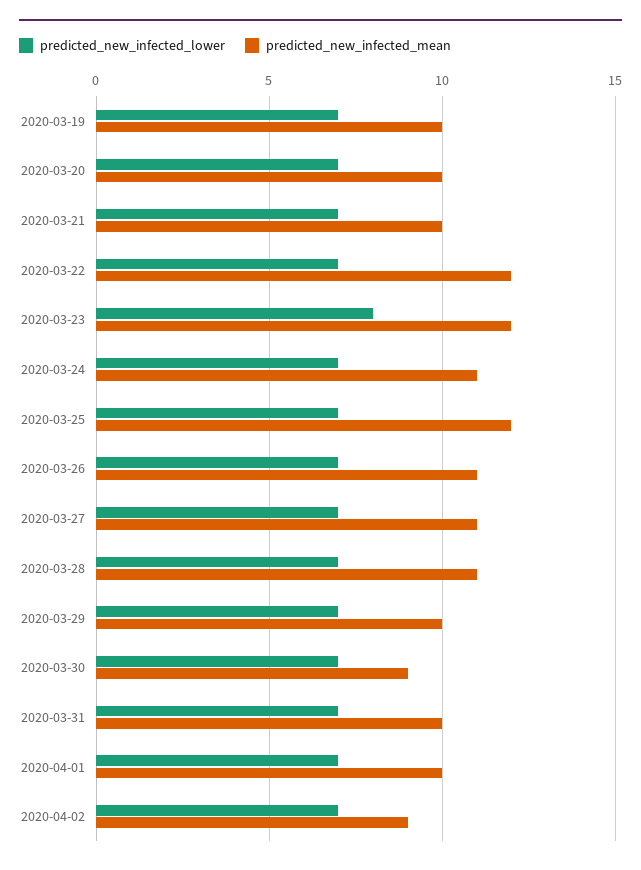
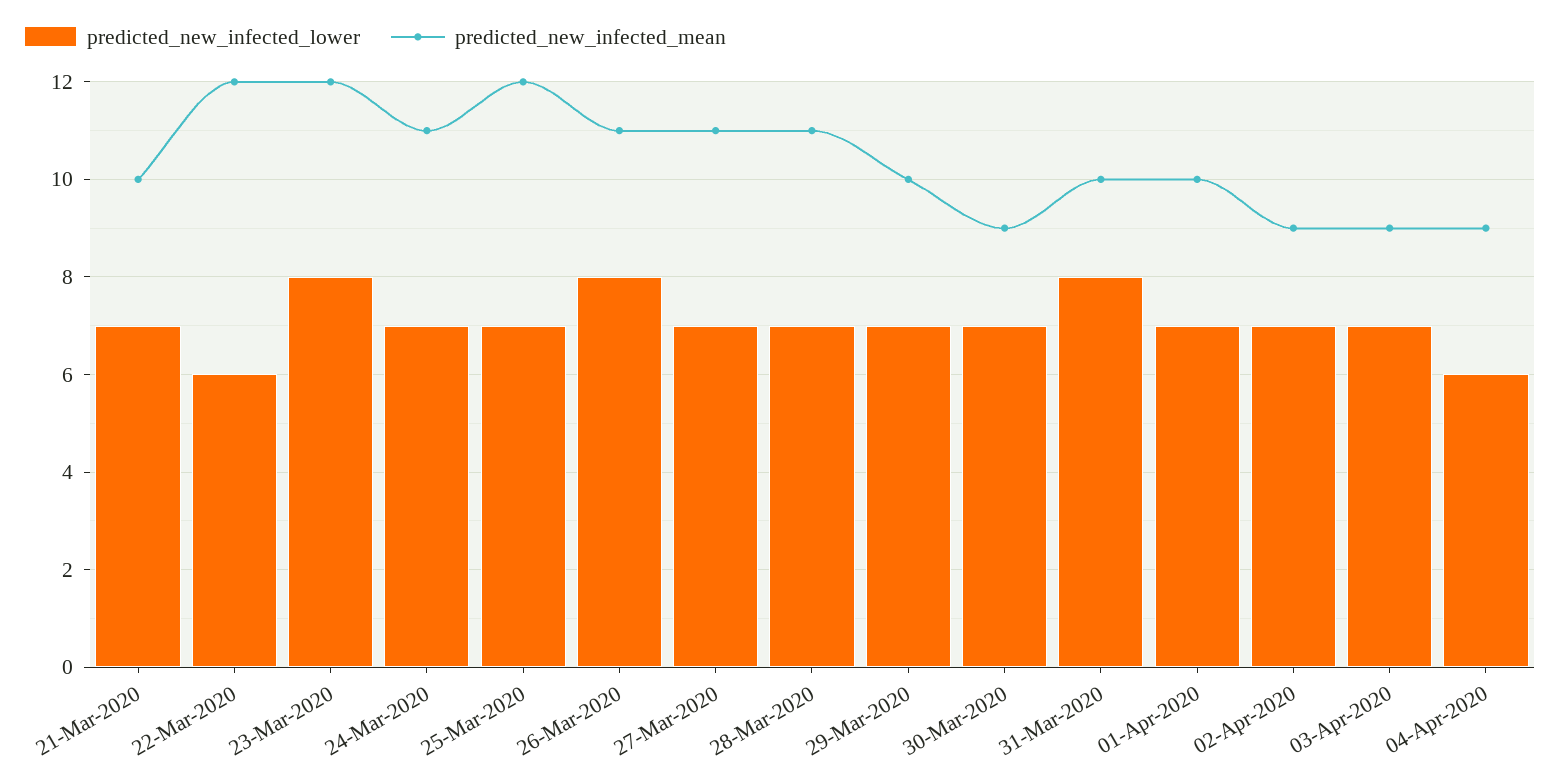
predicted_new_infected_lower, 2020-03-19: 7 -> none
predicted_new_infected_mean, 2020-03-19: 10 -> none
predicted_new_infected_lower, 2020-03-20: 7 -> none
predicted_new_infected_mean, 2020-03-20: 10 -> none
predicted_new_infected_lower, 2020-03-22: 7 -> 6
predicted_new_infected_lower, 2020-03-26: 7 -> 8
predicted_new_infected_lower, 2020-03-31: 7 -> 8
predicted_new_infected_lower, 03-Apr-2020: none -> 7
predicted_new_infected_mean, 03-Apr-2020: none -> 9
predicted_new_infected_lower, 04-Apr-2020: none -> 6
predicted_new_infected_mean, 04-Apr-2020: none -> 9

